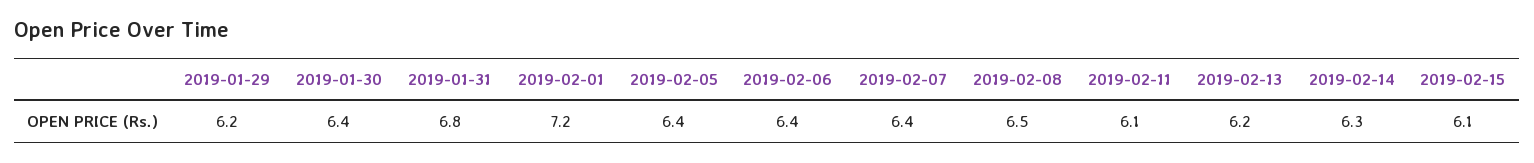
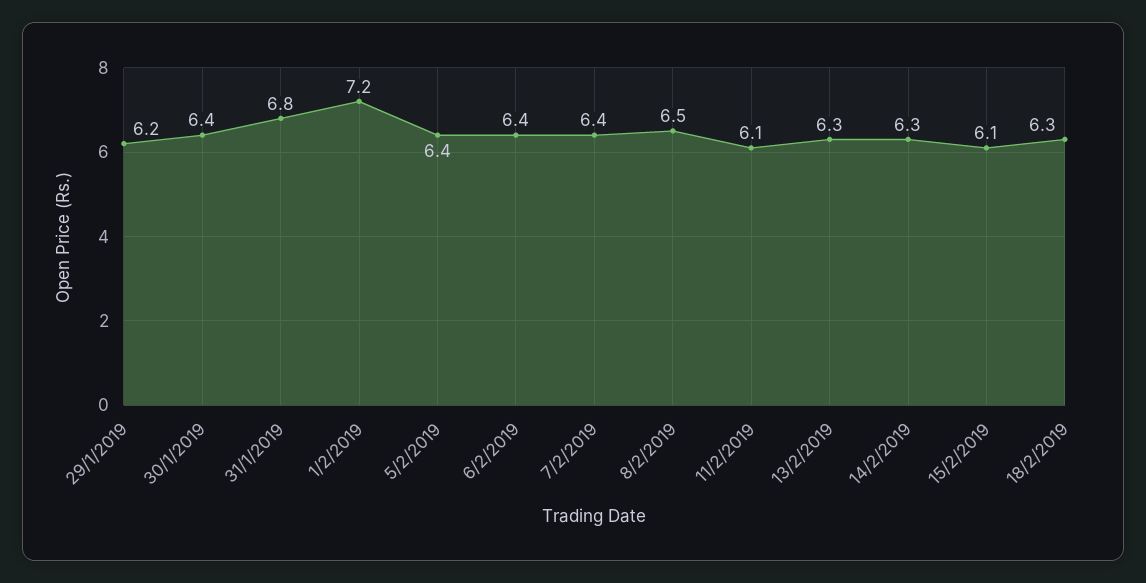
2019-02-13: 6.2 -> 6.3
18/2/2019: none -> 6.3

